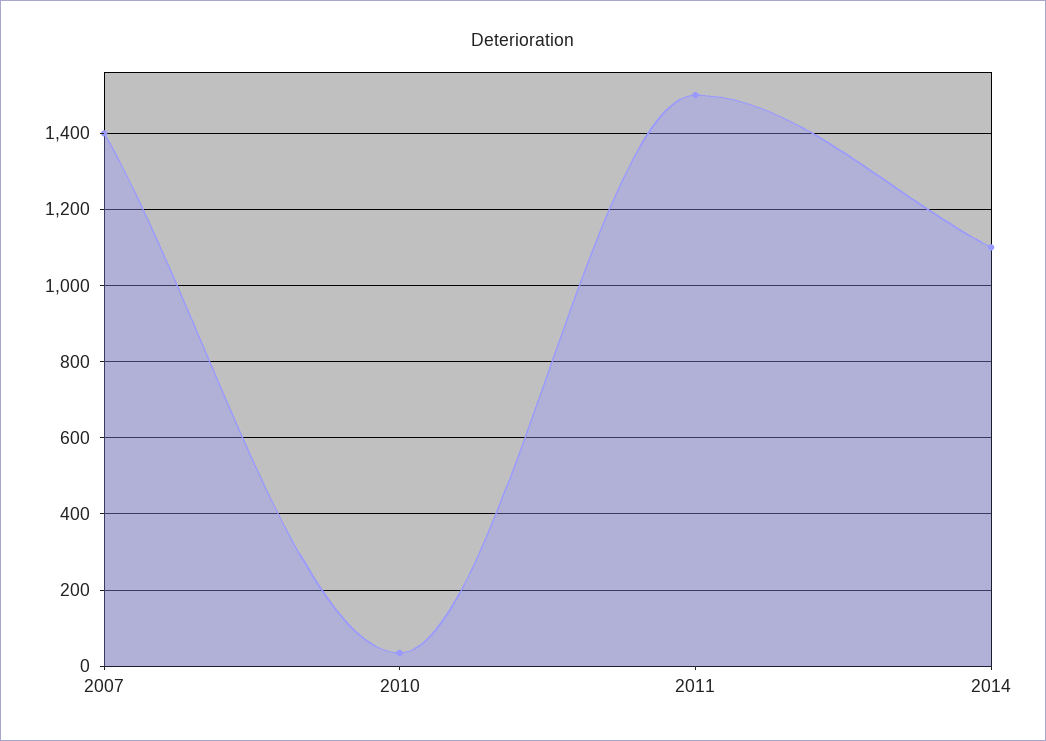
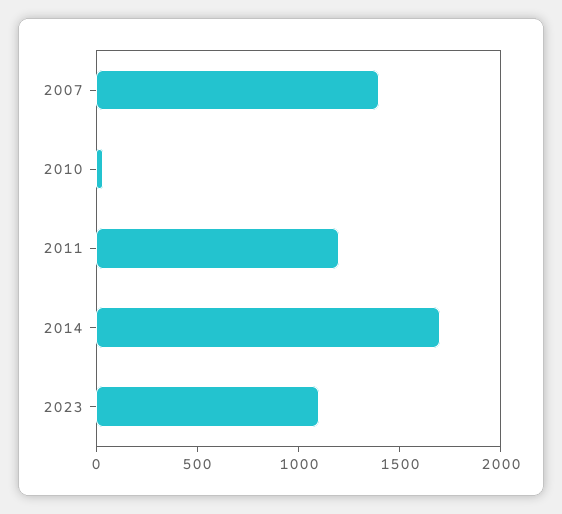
2011: 1500 -> 1200
2014: 1100 -> 1700
2023: none -> 1100

